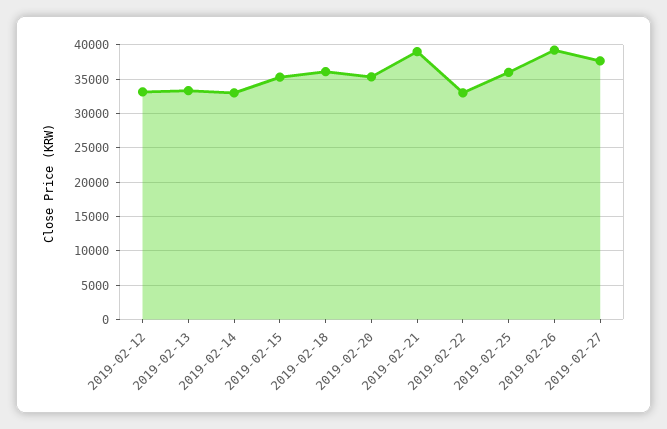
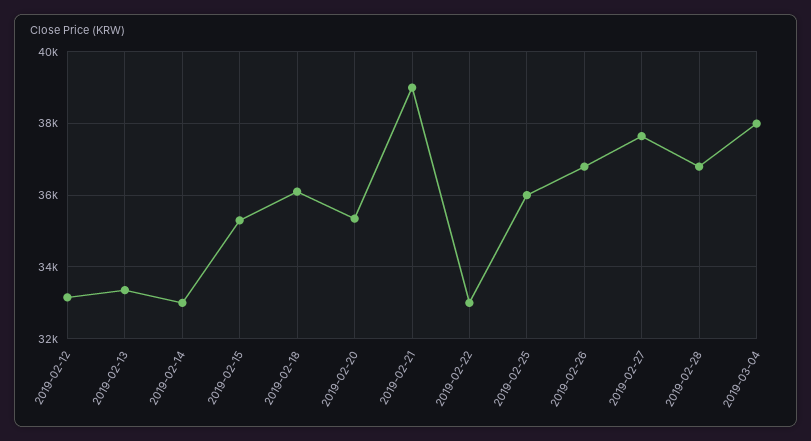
2019-02-26: 39000 -> 36800
2019-02-28: none -> 36800
2019-03-04: none -> 38000

